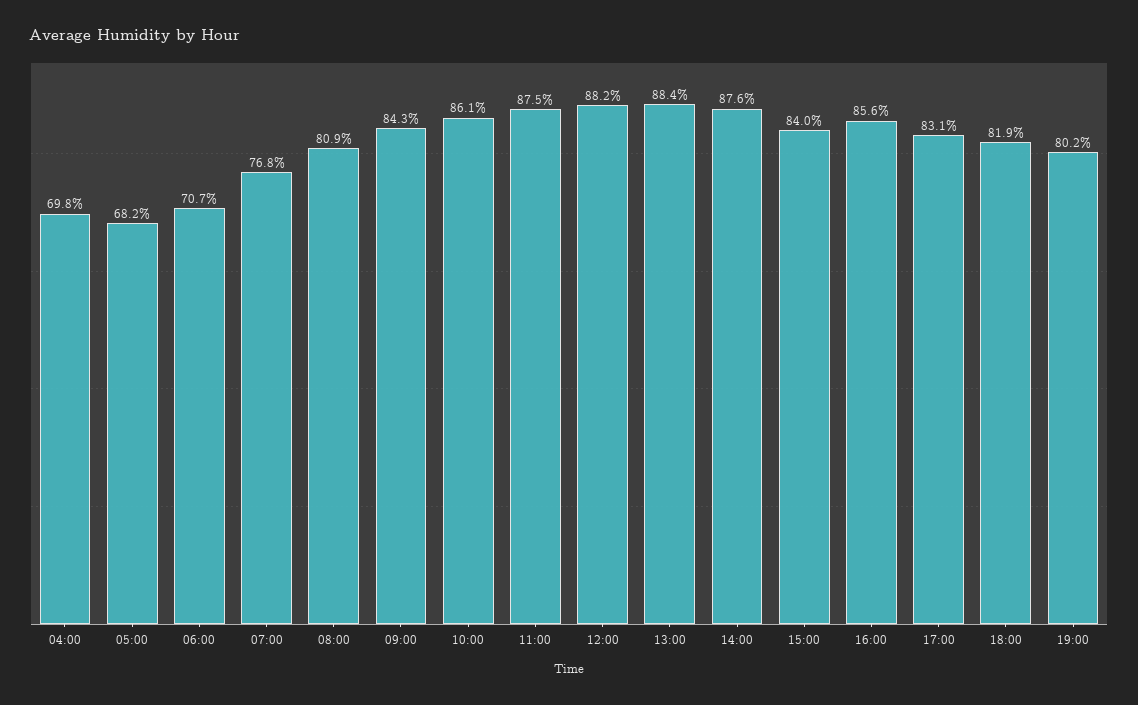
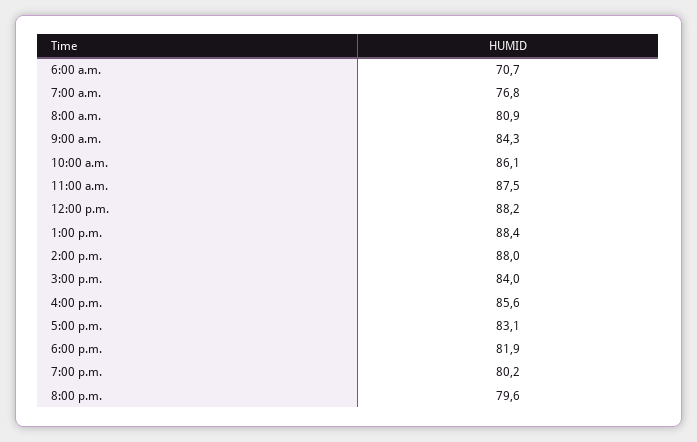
04:00: 69.8 -> none
05:00: 68.2 -> none
14:00: 87.6 -> 88
8:00 p.m.: none -> 79.6

